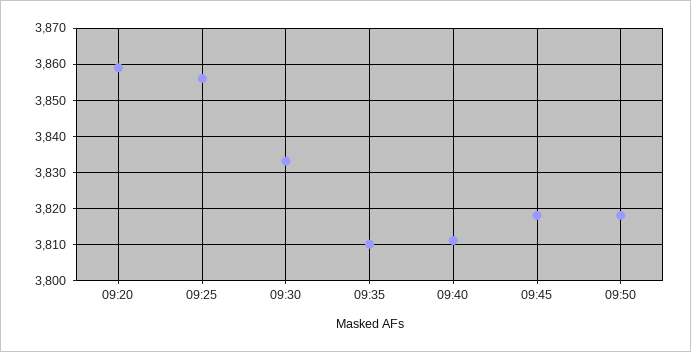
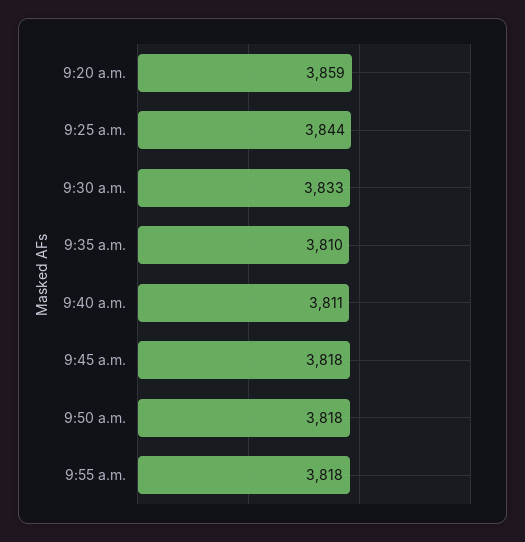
09:25: 3855 -> 3844
9:55 a.m.: none -> 3818

